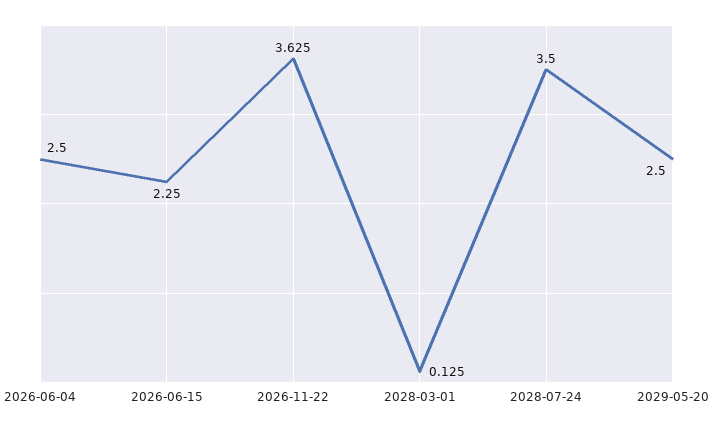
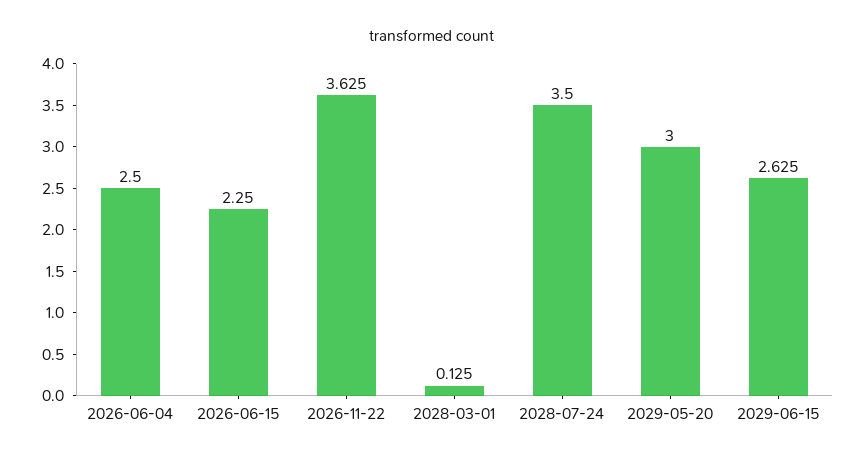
2029-05-20: 2.5 -> 3
2029-06-15: none -> 2.625

